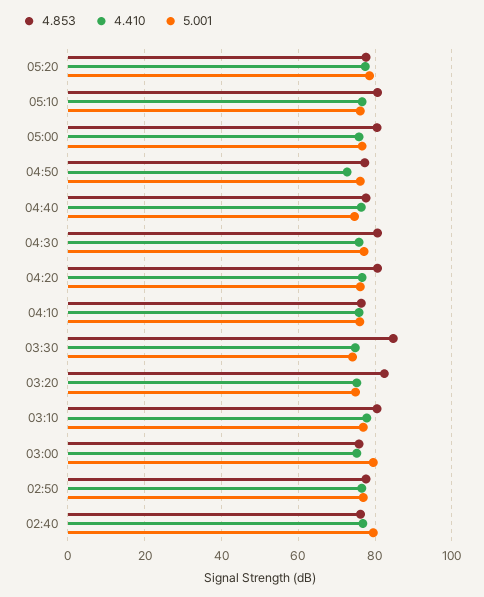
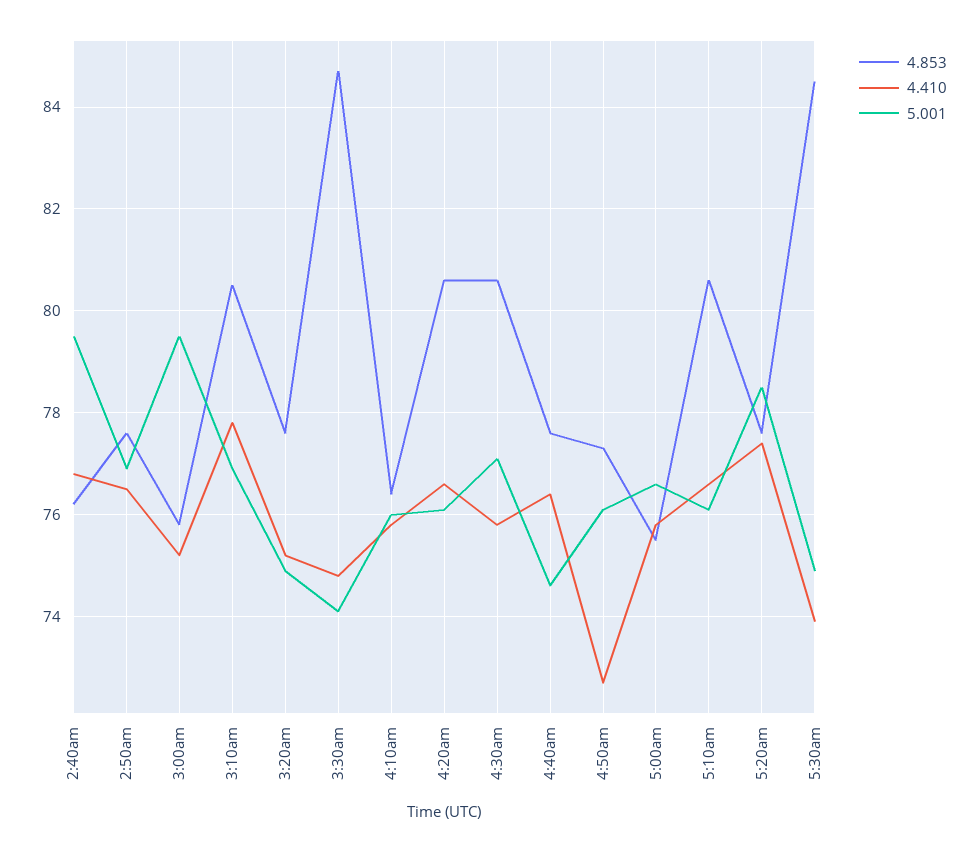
4.853, 05:00: 80 -> 75.5
4.853, 03:20: 82 -> 77.5
4.853, 5:30am: none -> 84.5
4.410, 5:30am: none -> 74
5.001, 5:30am: none -> 75

